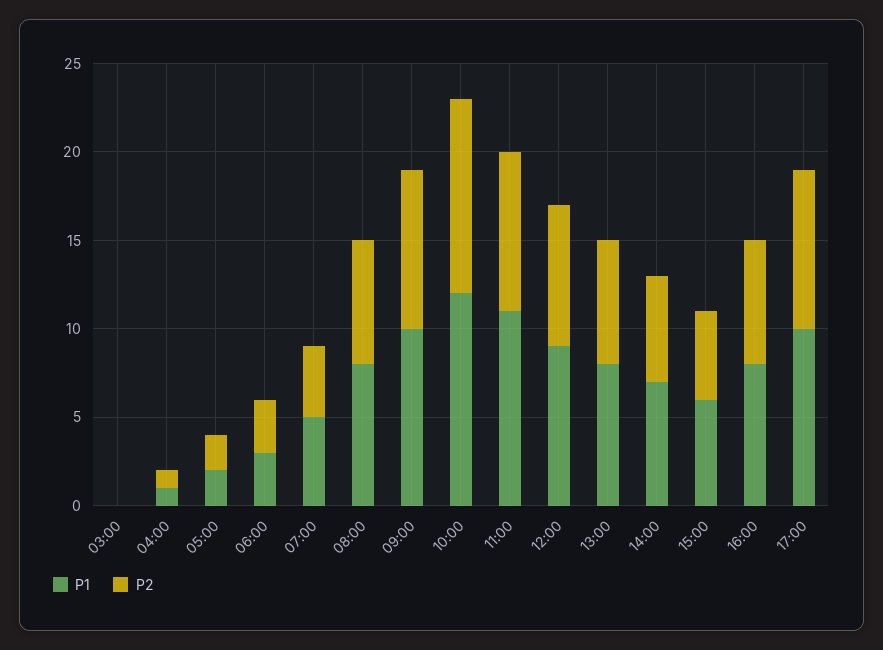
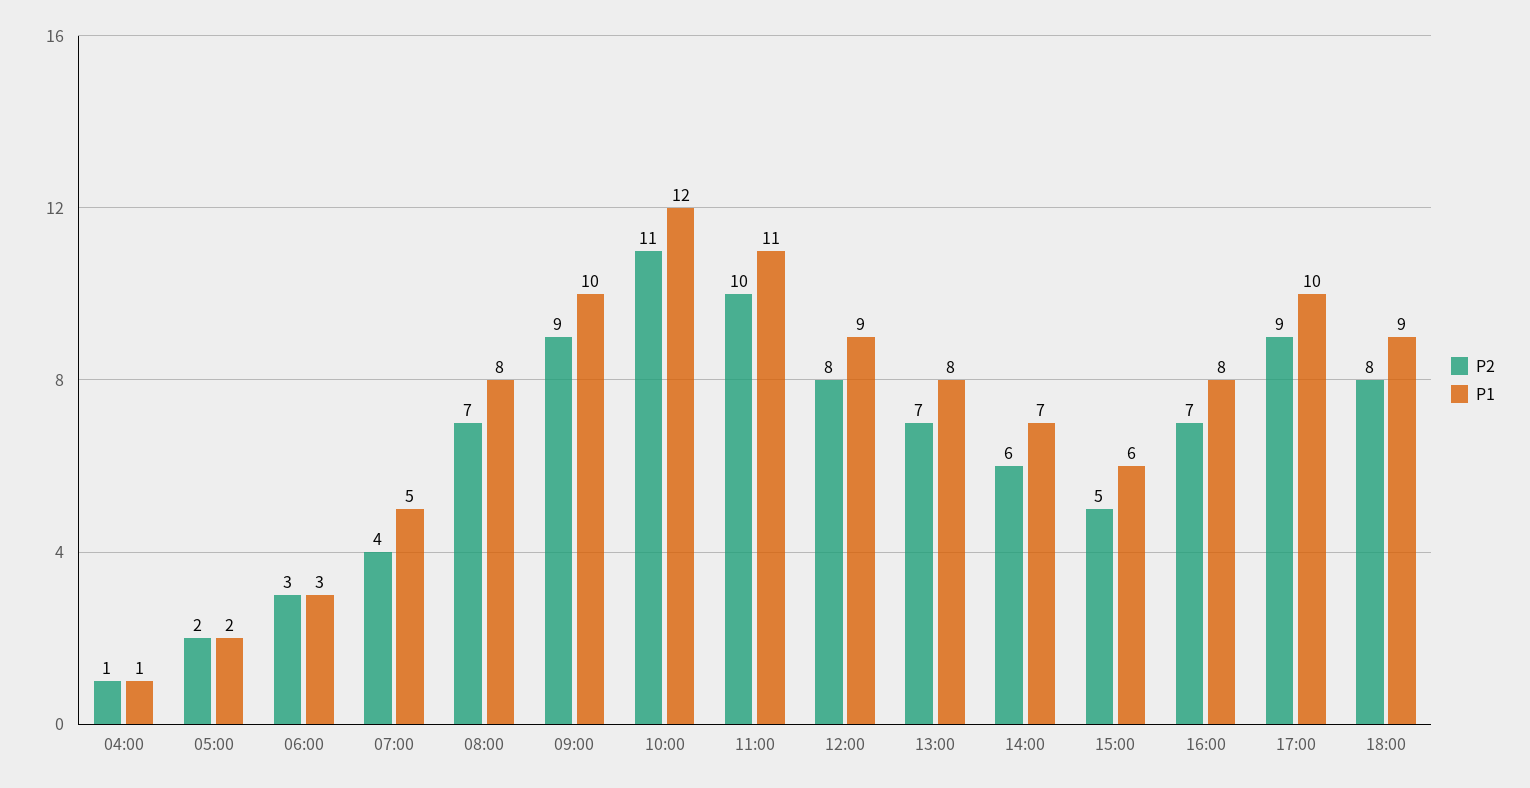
P1, 03:00: 0 -> none
P2, 03:00: 0 -> none
P2, 11:00: 9 -> 10
P2, 18:00: none -> 8
P1, 18:00: none -> 9

